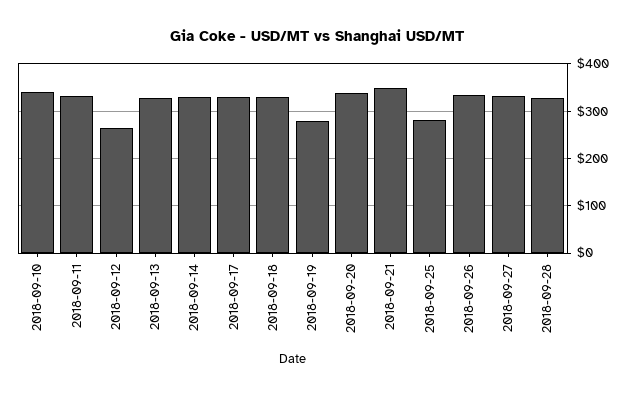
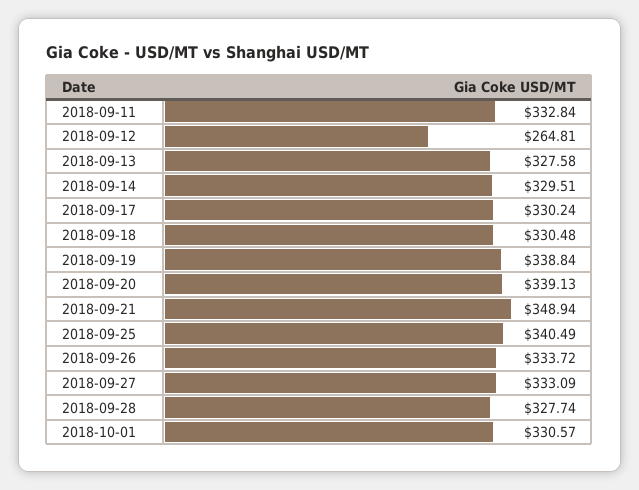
2018-09-10: 340 -> none
2018-09-19: 280 -> 338.84
2018-09-25: 280 -> 340.49
2018-10-01: none -> 330.57

